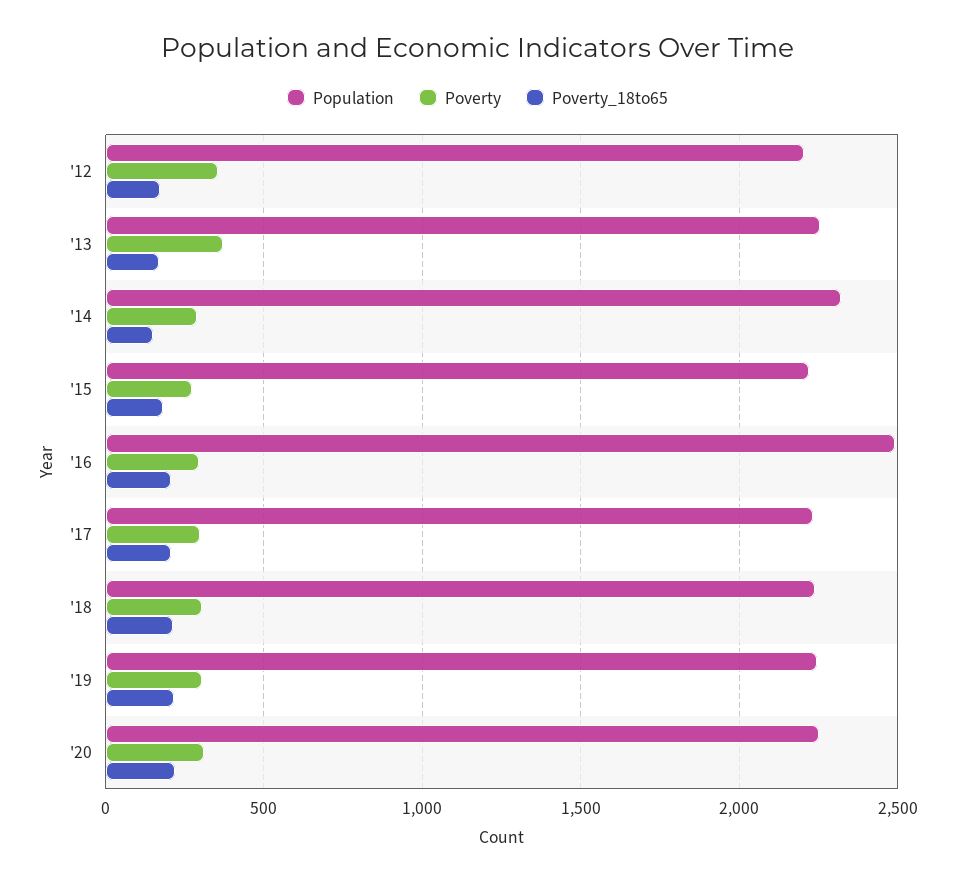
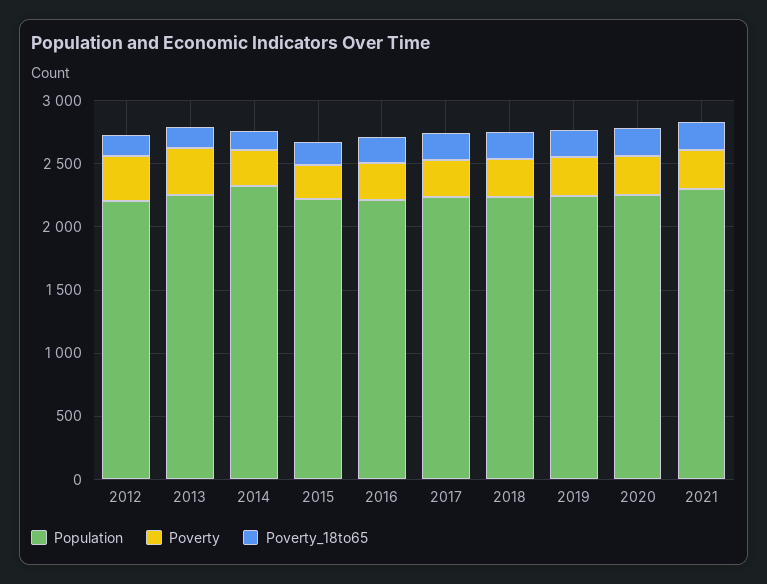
Population, '16: 2500 -> 2200
Population, 2021: none -> 2300
Poverty, 2021: none -> 300
Poverty_18to65, 2021: none -> 200

